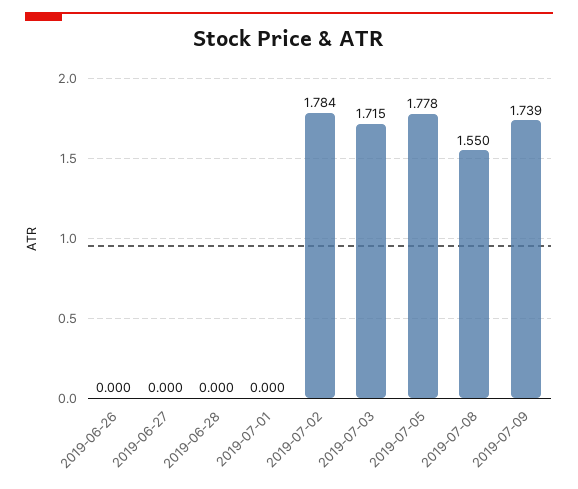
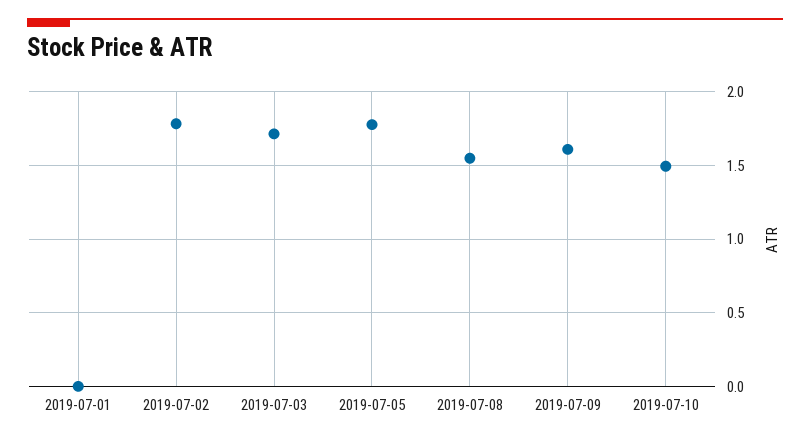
2019-06-26: 0 -> none
2019-06-27: 0 -> none
2019-06-28: 0 -> none
2019-07-09: 1.739 -> 1.6
2019-07-10: none -> 1.5

